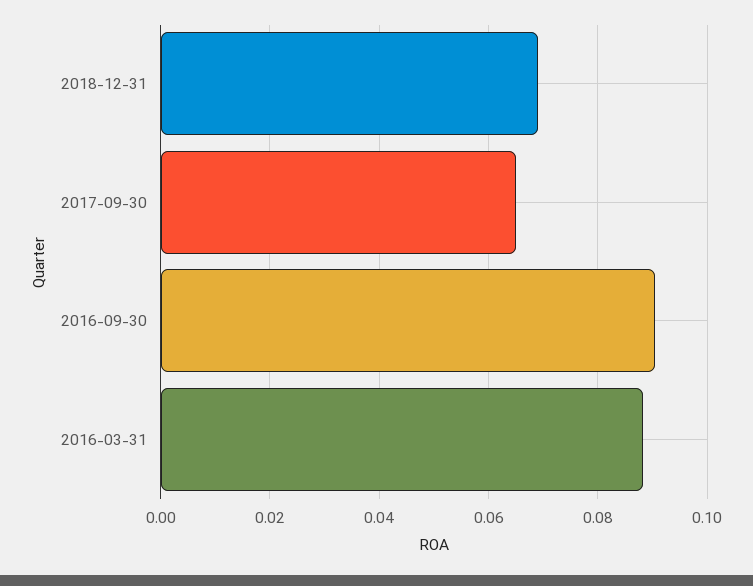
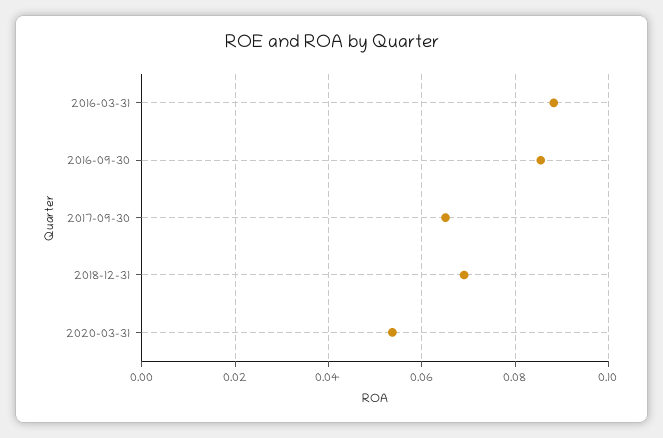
2016-09-30: 0.09 -> 0.086
2020-03-31: none -> 0.054

